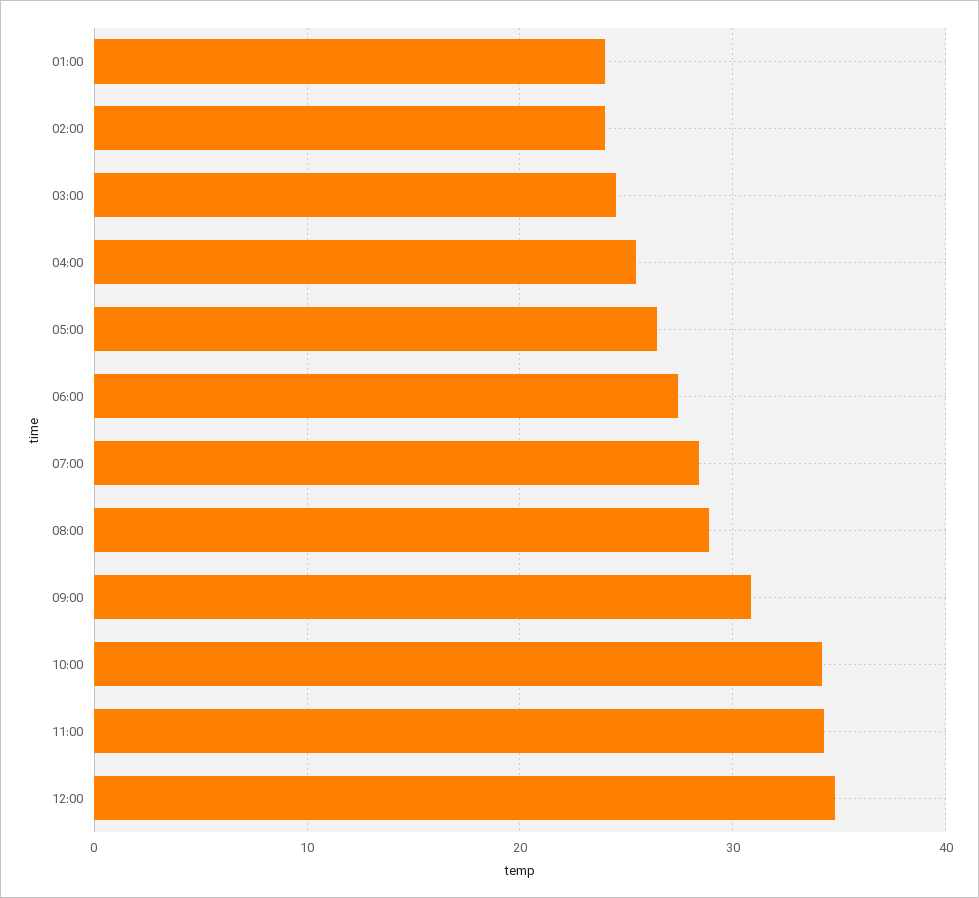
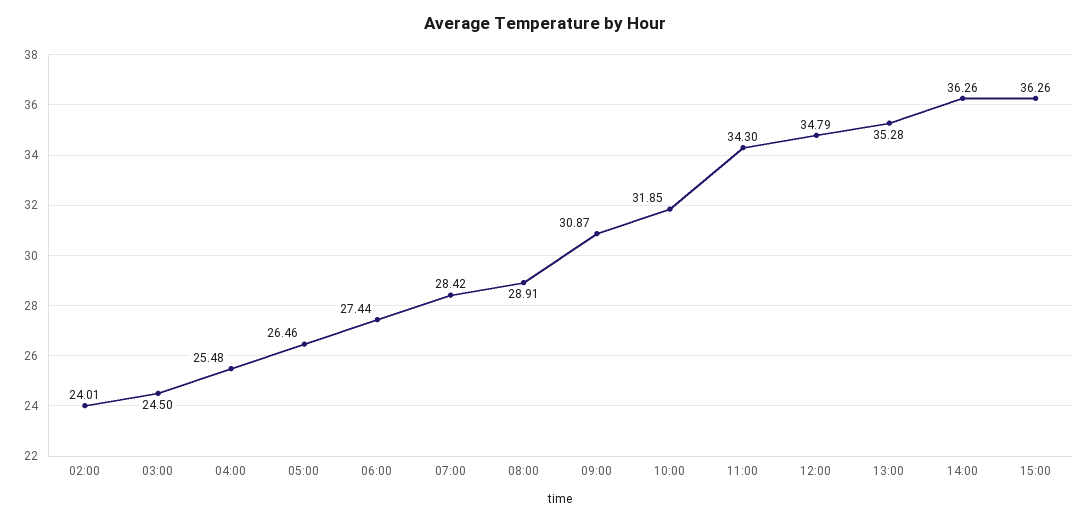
01:00: 24 -> none
10:00: 34 -> 31.85
13:00: none -> 35.28
14:00: none -> 36.26
15:00: none -> 36.26

